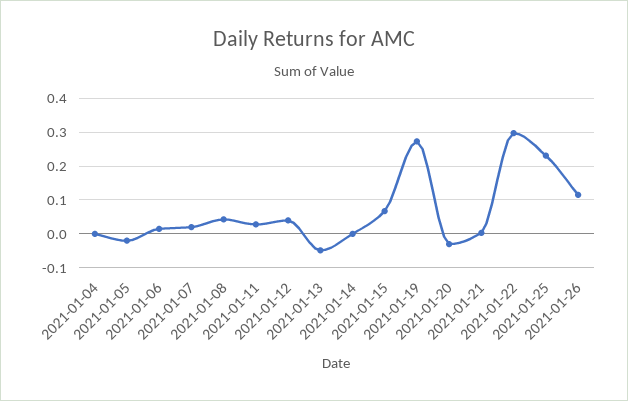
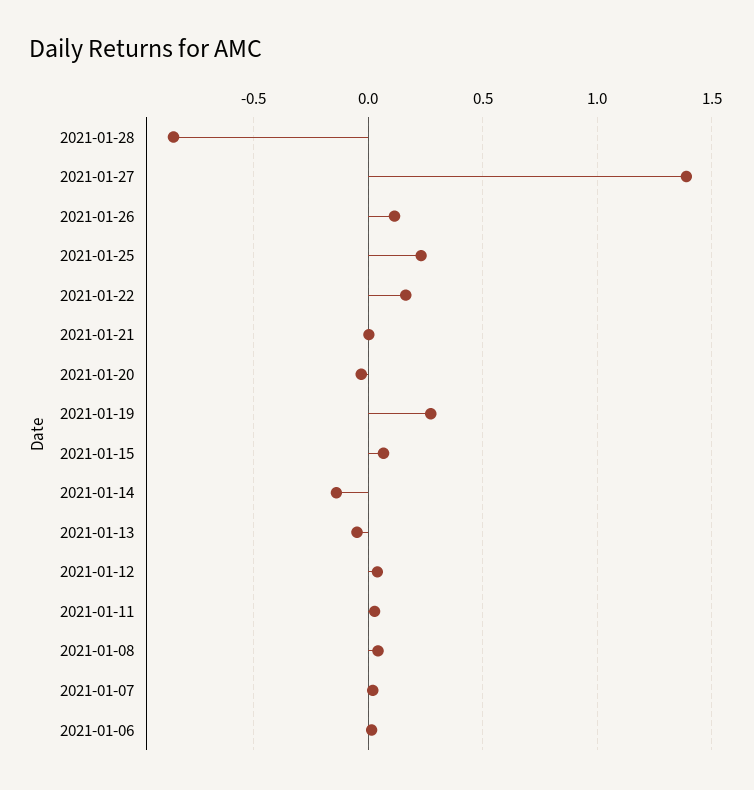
2021-01-04: 0 -> none
2021-01-05: -0.02 -> none
2021-01-14: 0 -> -0.15
2021-01-22: 0.3 -> 0.15
2021-01-28: none -> -0.85
2021-01-27: none -> 1.4

